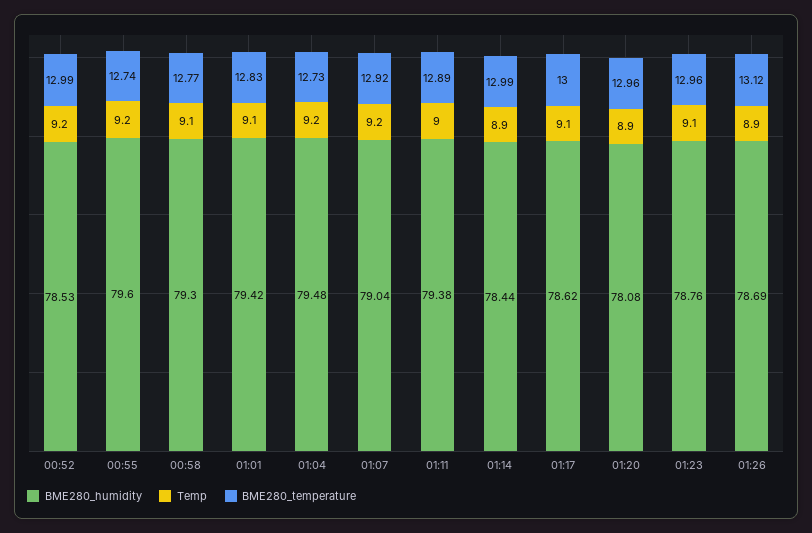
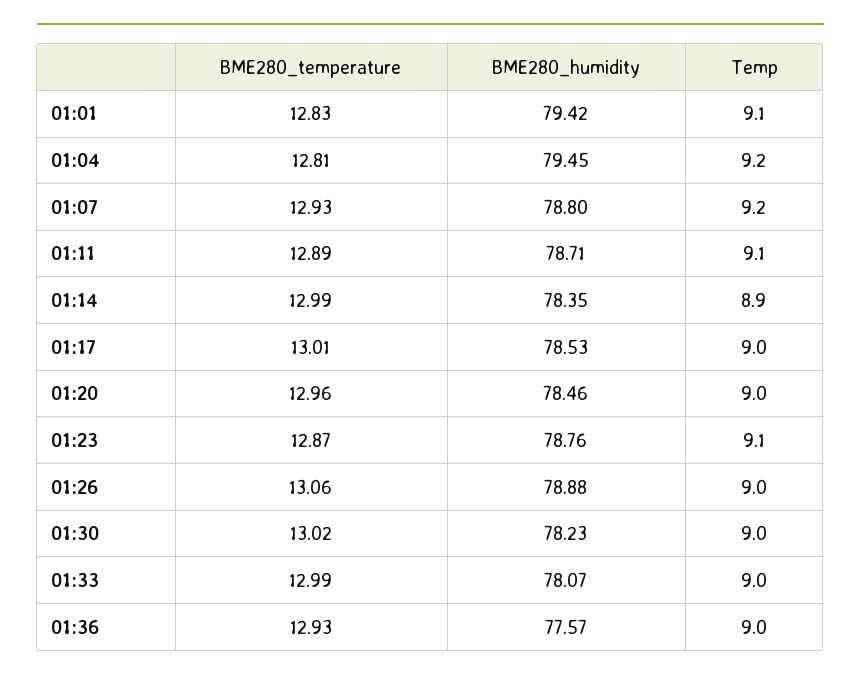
BME280_humidity, 00:52: 78.53 -> none
Temp, 00:52: 9.2 -> none
BME280_temperature, 00:52: 12.99 -> none
BME280_humidity, 00:55: 79.6 -> none
Temp, 00:55: 9.2 -> none
BME280_temperature, 00:55: 12.74 -> none
BME280_humidity, 00:58: 79.3 -> none
Temp, 00:58: 9.1 -> none
BME280_temperature, 00:58: 12.77 -> none
BME280_humidity, 01:04: 79.48 -> 79.45
BME280_temperature, 01:04: 12.73 -> 12.81
BME280_humidity, 01:07: 79.04 -> 78.8
BME280_temperature, 01:07: 12.92 -> 12.93
BME280_humidity, 01:11: 79.38 -> 78.71
Temp, 01:11: 9 -> 9.1
BME280_humidity, 01:14: 78.44 -> 78.35
BME280_humidity, 01:17: 78.62 -> 78.53
Temp, 01:17: 9.1 -> 9
BME280_temperature, 01:17: 13 -> 13.01
BME280_humidity, 01:20: 78.08 -> 78.46
Temp, 01:20: 8.9 -> 9
BME280_temperature, 01:23: 12.96 -> 12.87
BME280_humidity, 01:26: 78.69 -> 78.88
Temp, 01:26: 8.9 -> 9
BME280_temperature, 01:26: 13.12 -> 13.06
BME280_temperature, 01:30: none -> 13.02
BME280_humidity, 01:30: none -> 78.23
Temp, 01:30: none -> 9
BME280_temperature, 01:33: none -> 12.99
BME280_humidity, 01:33: none -> 78.07
Temp, 01:33: none -> 9
BME280_temperature, 01:36: none -> 12.93
BME280_humidity, 01:36: none -> 77.57
Temp, 01:36: none -> 9

